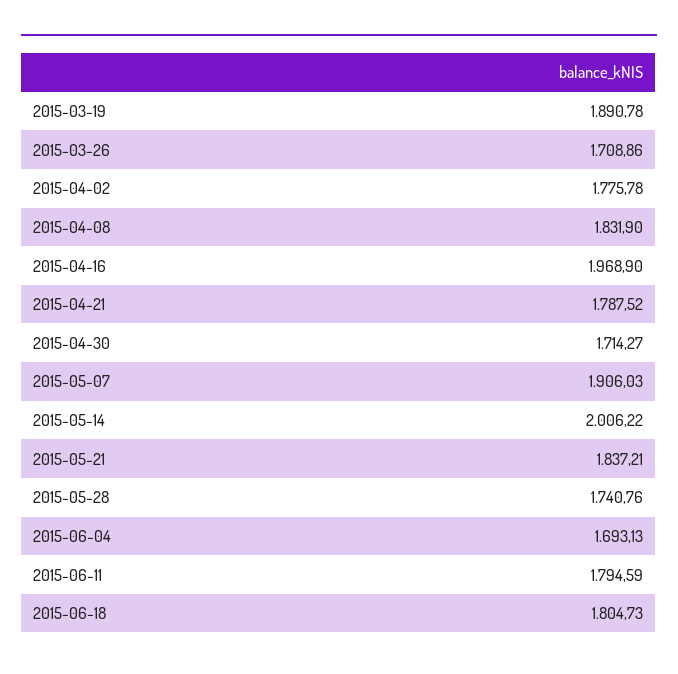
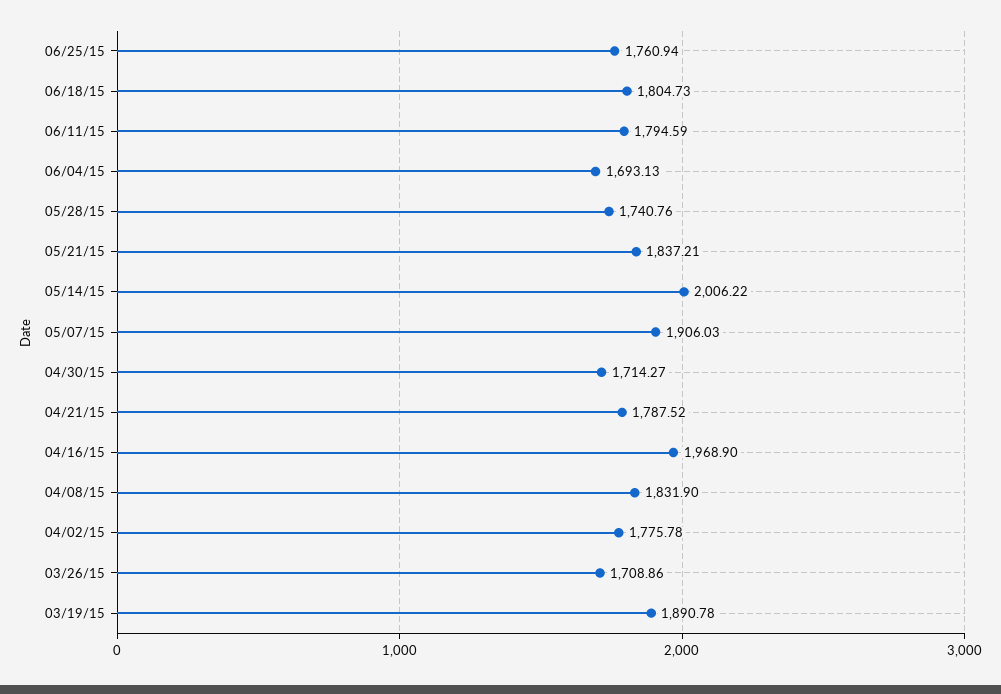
06/25/15: none -> 1760.94

